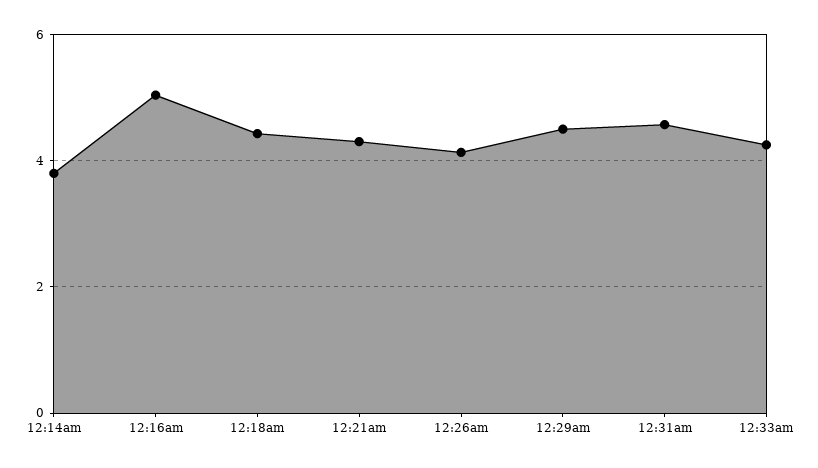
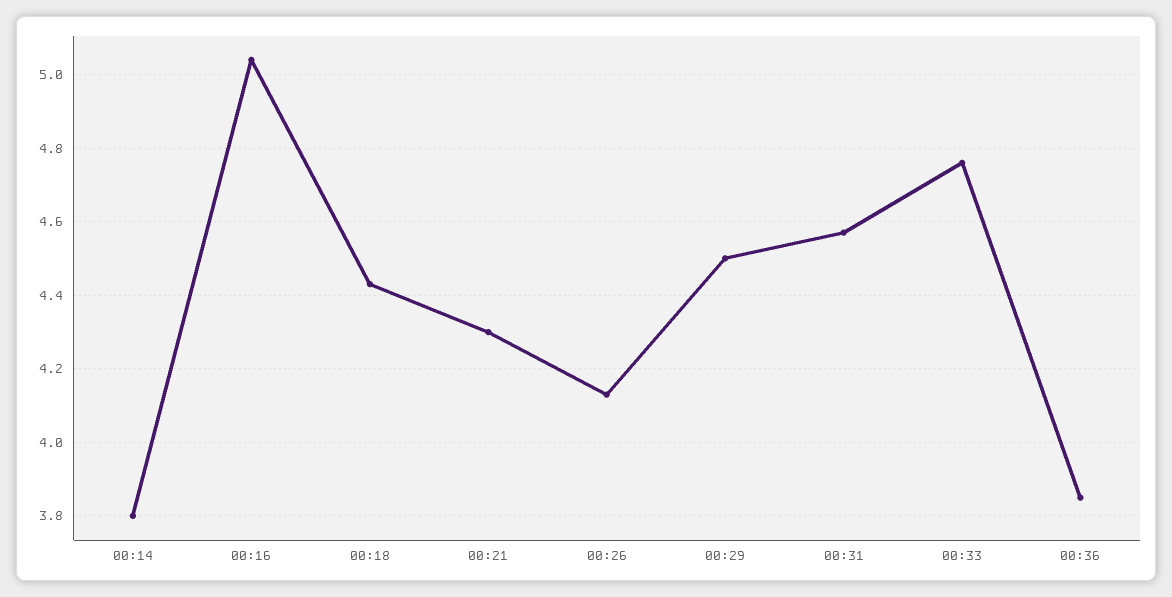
12:33am: 4.2 -> 4.75
00:36: none -> 3.85

